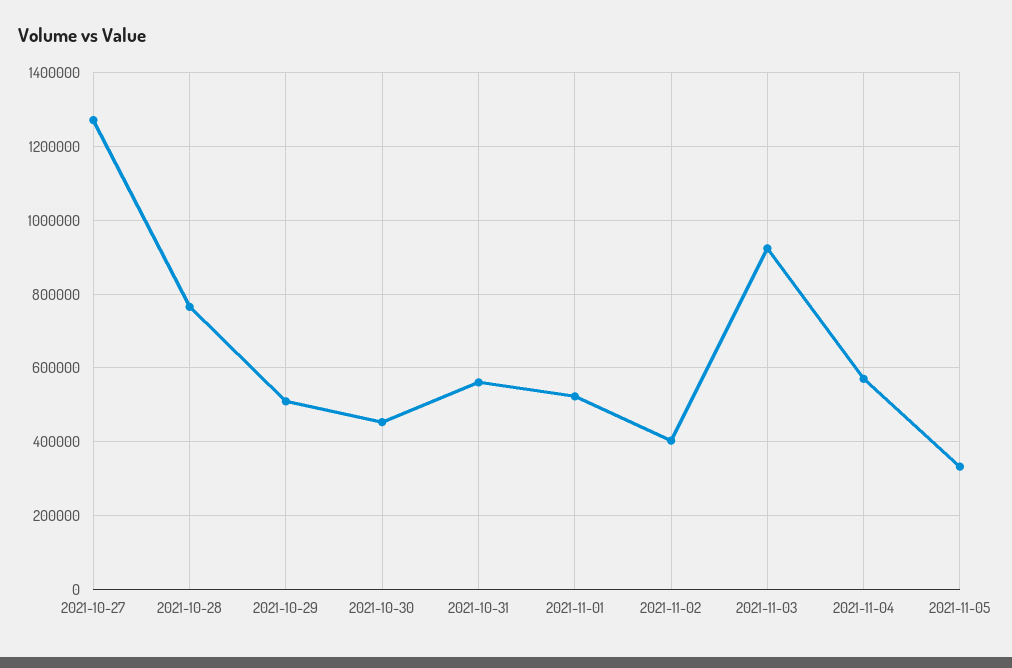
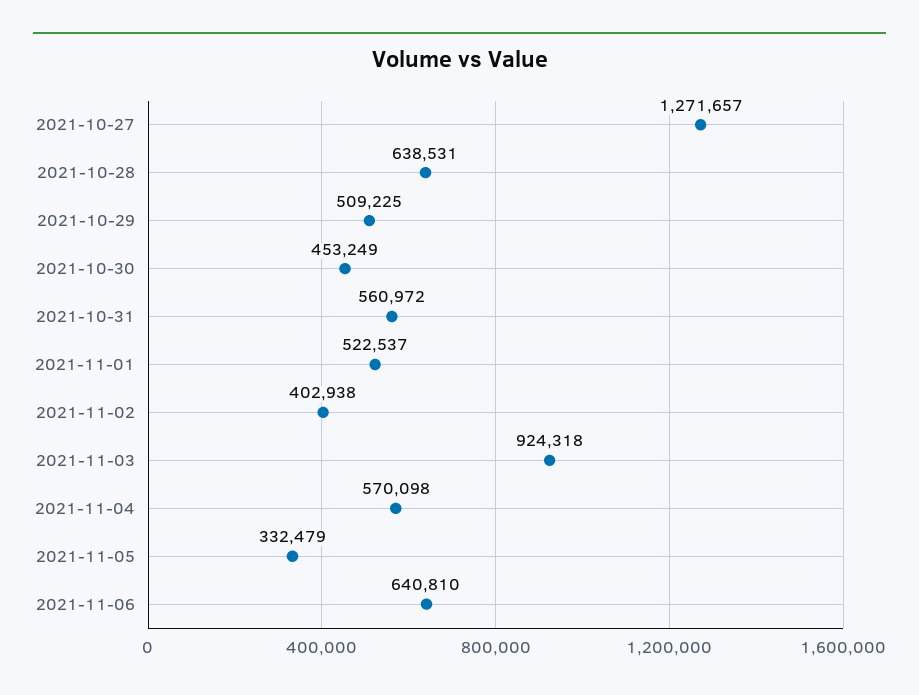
2021-10-28: 760000 -> 638531
2021-11-06: none -> 640810

